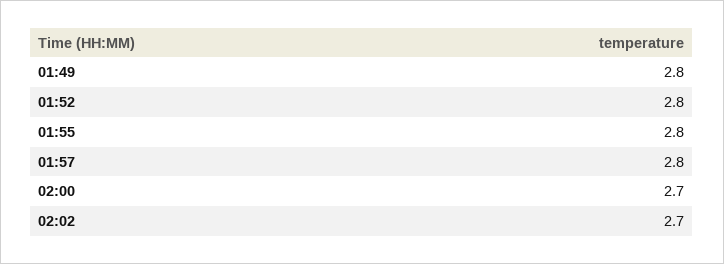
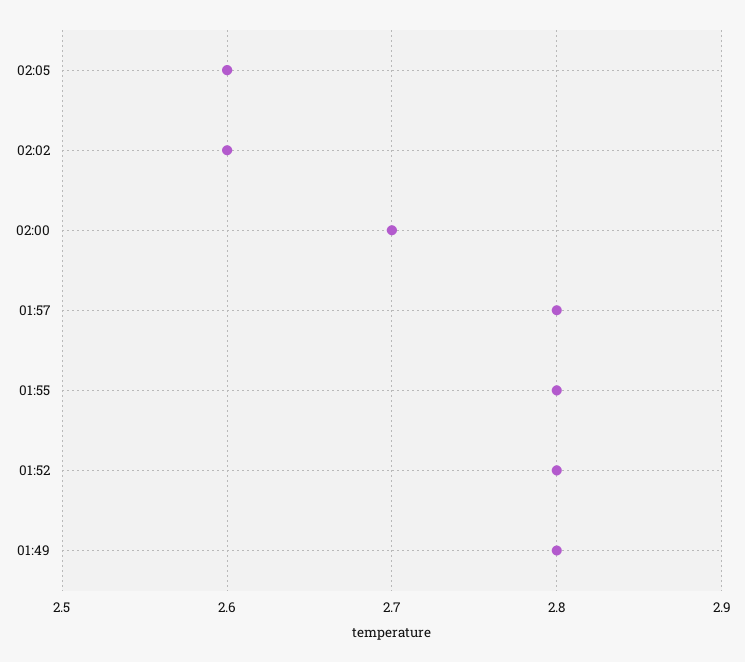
02:02: 2.7 -> 2.6
02:05: none -> 2.6

